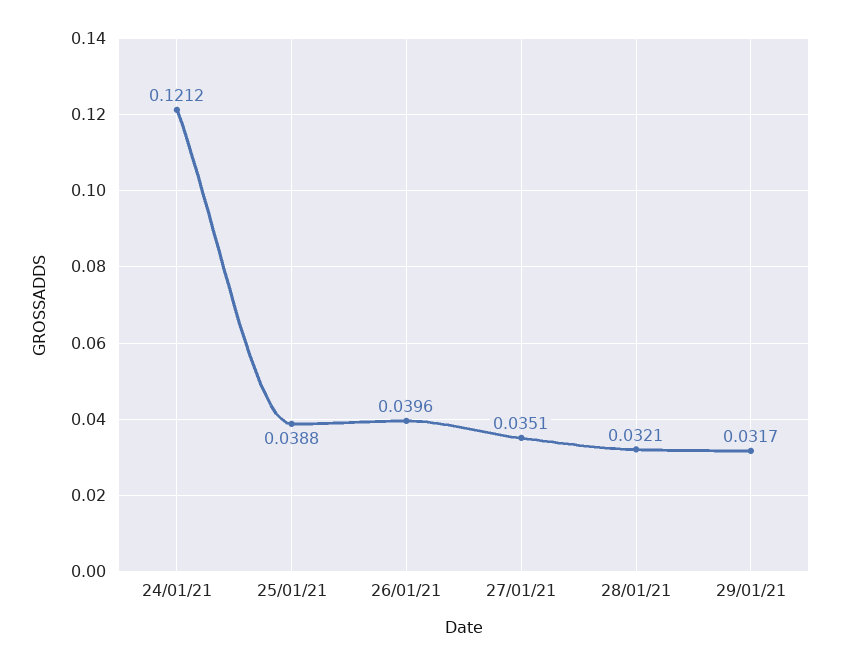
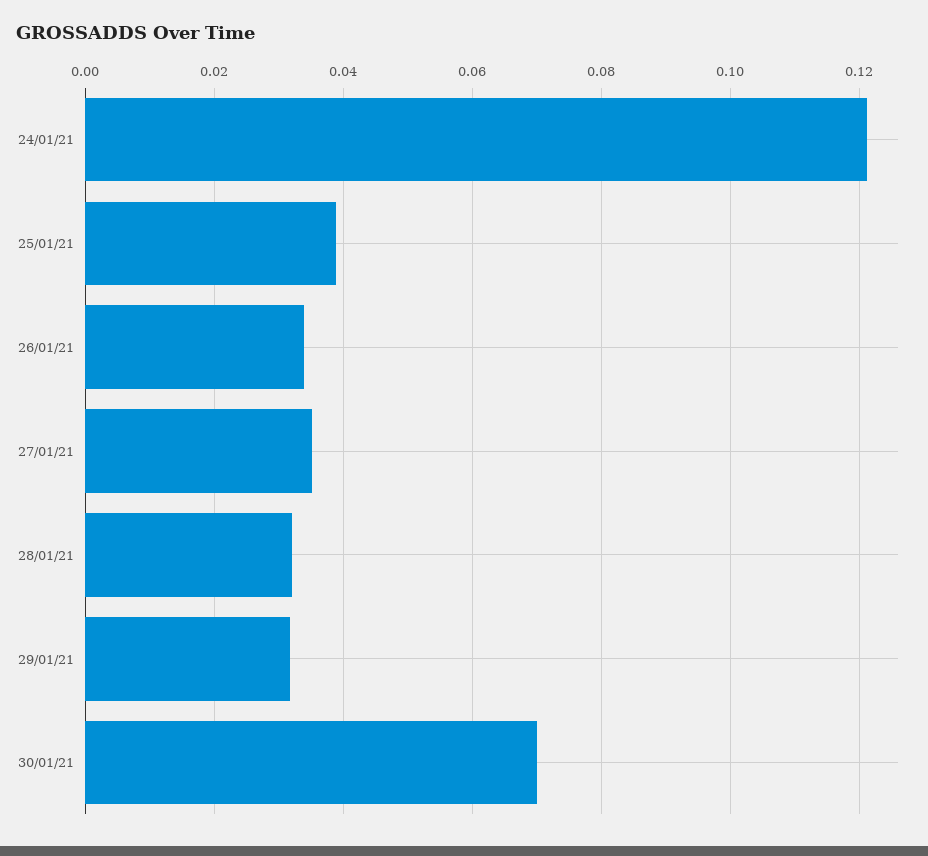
26/01/21: 0.0396 -> 0.034
30/01/21: none -> 0.07

